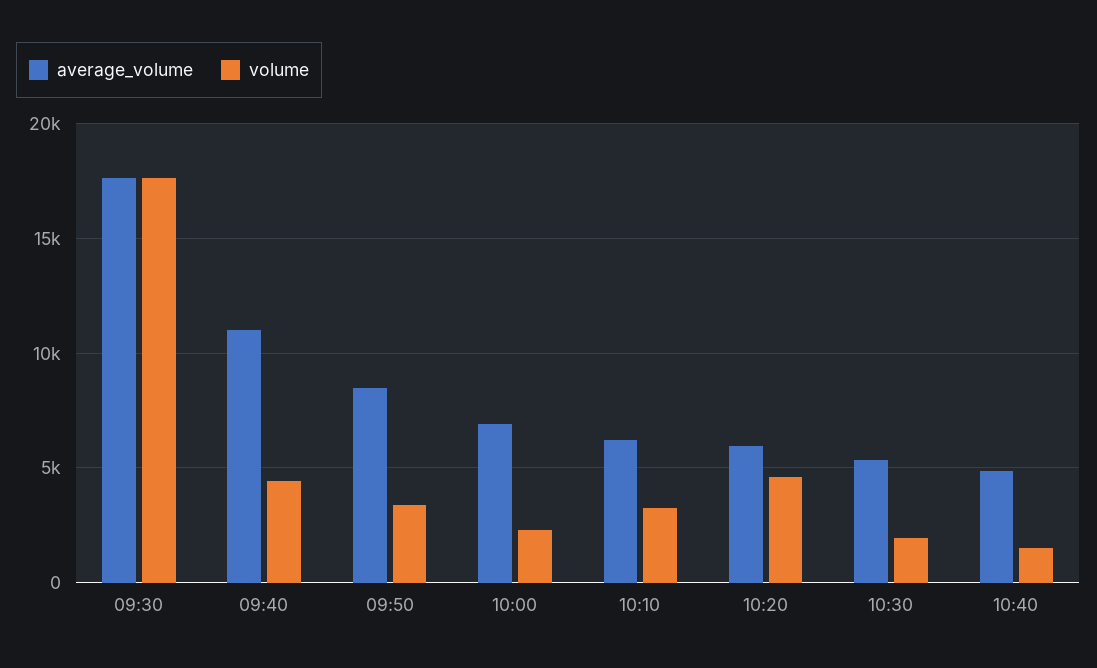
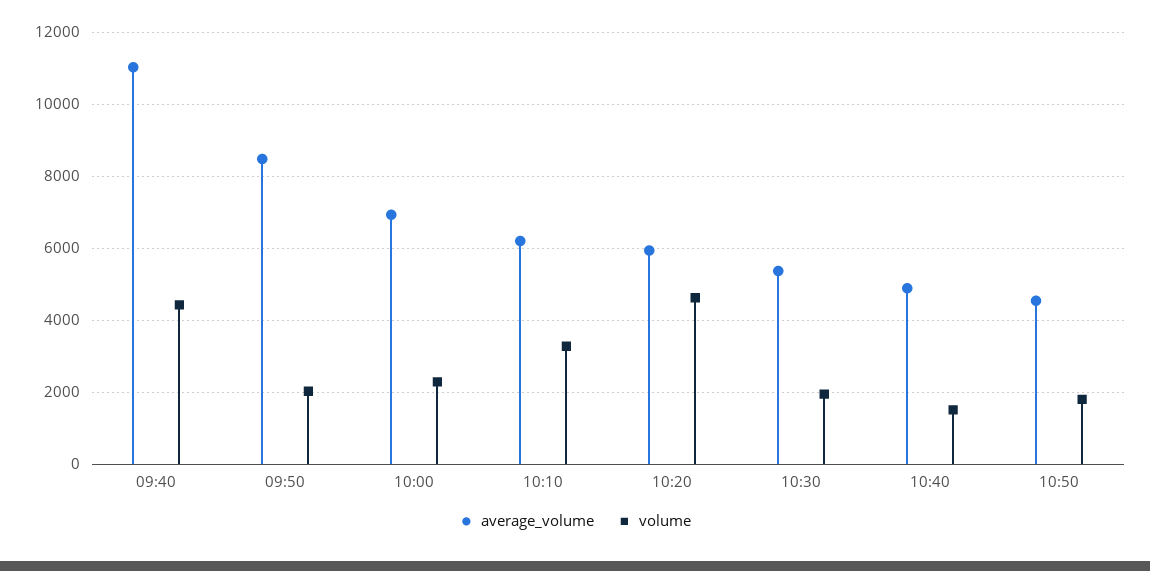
average_volume, 09:30: 17500 -> none
volume, 09:30: 17500 -> none
volume, 09:50: 3500 -> 2000
average_volume, 10:50: none -> 4600
volume, 10:50: none -> 1800

